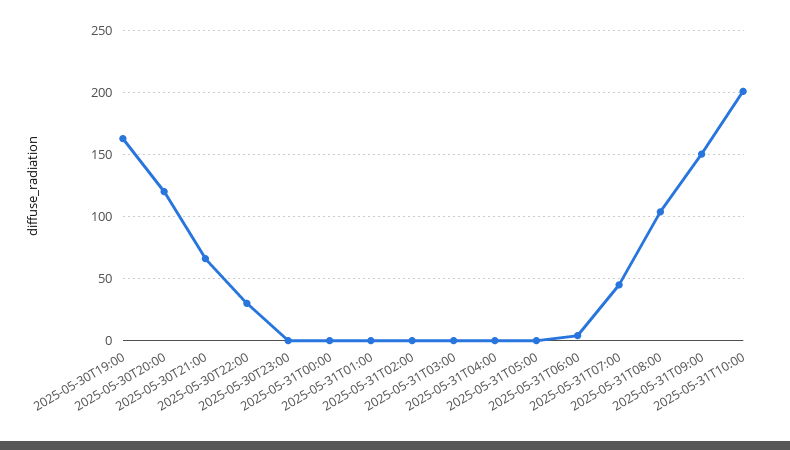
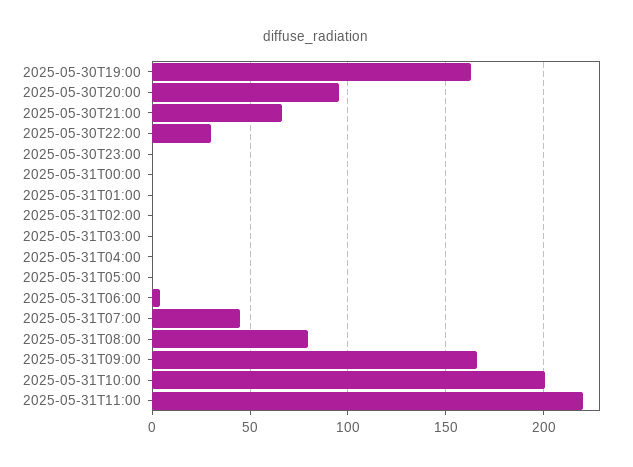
2025-05-30T20:00: 120 -> 95
2025-05-31T08:00: 105 -> 80
2025-05-31T09:00: 150 -> 165
2025-05-31T11:00: none -> 220

